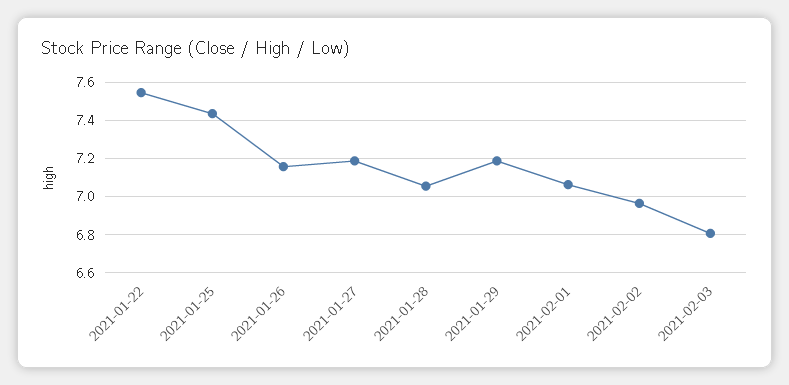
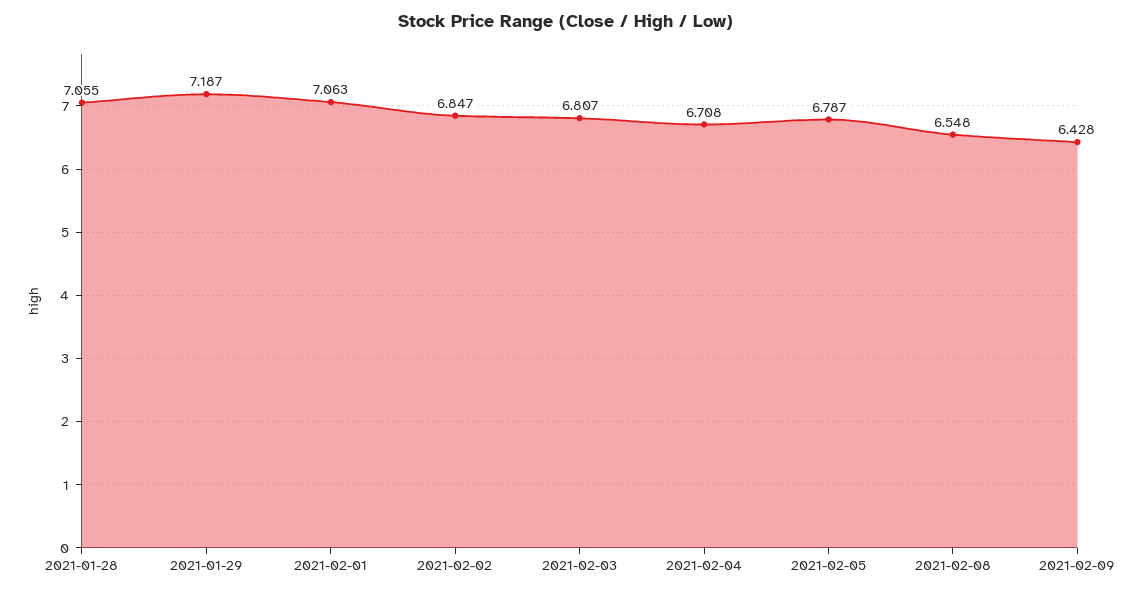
2021-01-22: 7.55 -> none
2021-01-25: 7.45 -> none
2021-01-26: 7.15 -> none
2021-01-27: 7.2 -> none
2021-02-02: 6.95 -> 6.847
2021-02-04: none -> 6.708
2021-02-05: none -> 6.787
2021-02-08: none -> 6.548
2021-02-09: none -> 6.428

